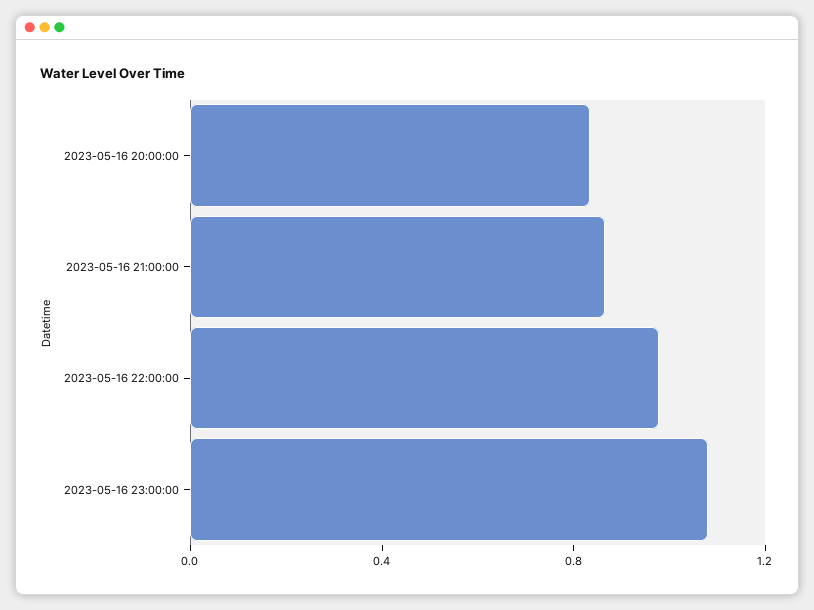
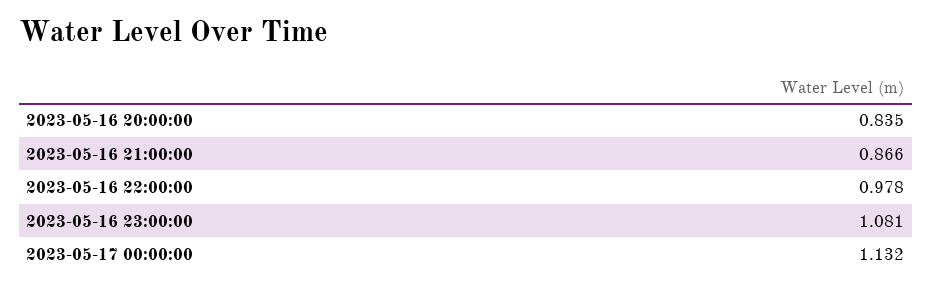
2023-05-17 00:00:00: none -> 1.132

